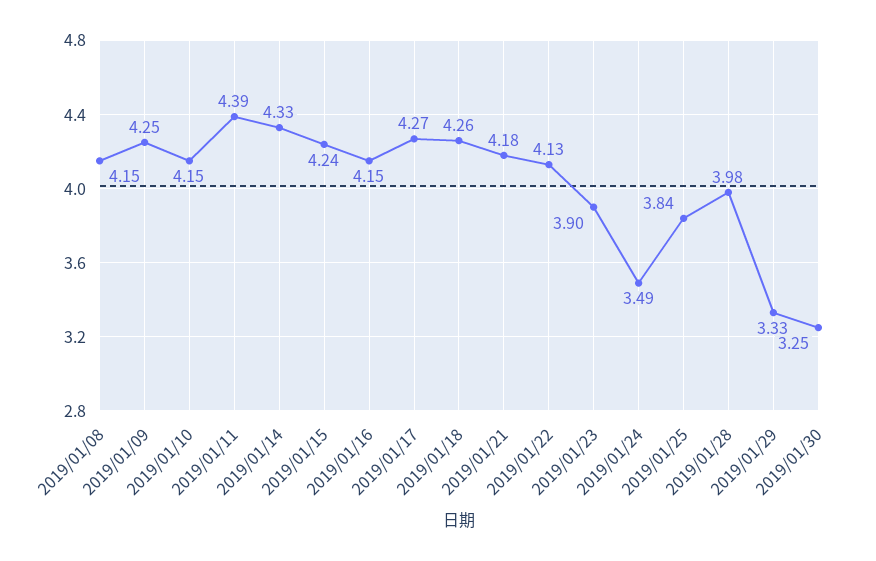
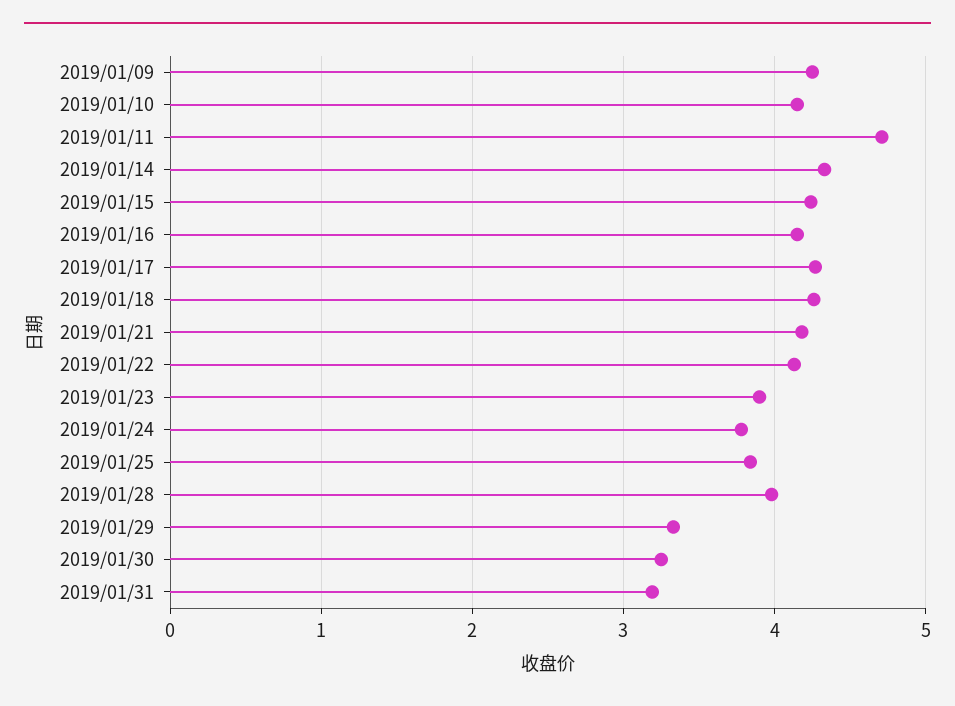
2019/01/08: 4.15 -> none
2019/01/11: 4.39 -> 4.7
2019/01/24: 3.49 -> 3.8
2019/01/31: none -> 3.2

